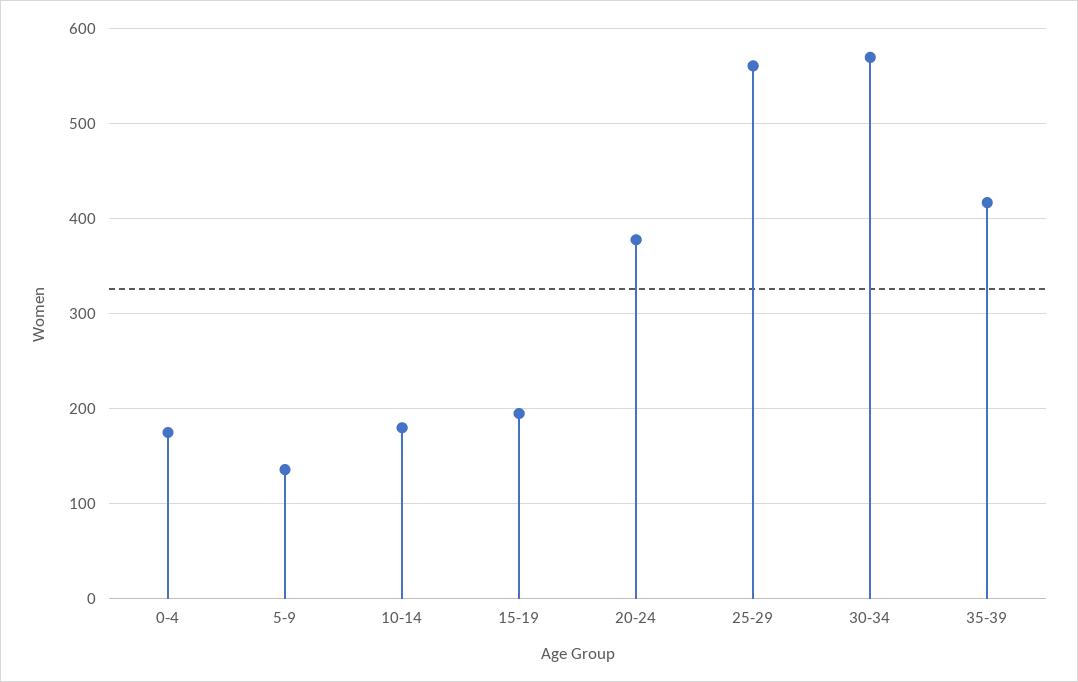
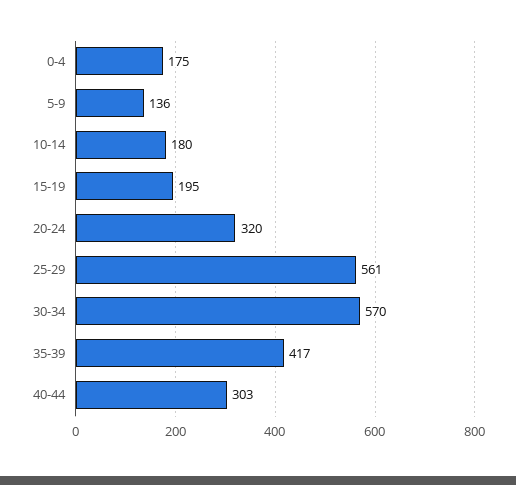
20-24: 380 -> 320
40-44: none -> 303

